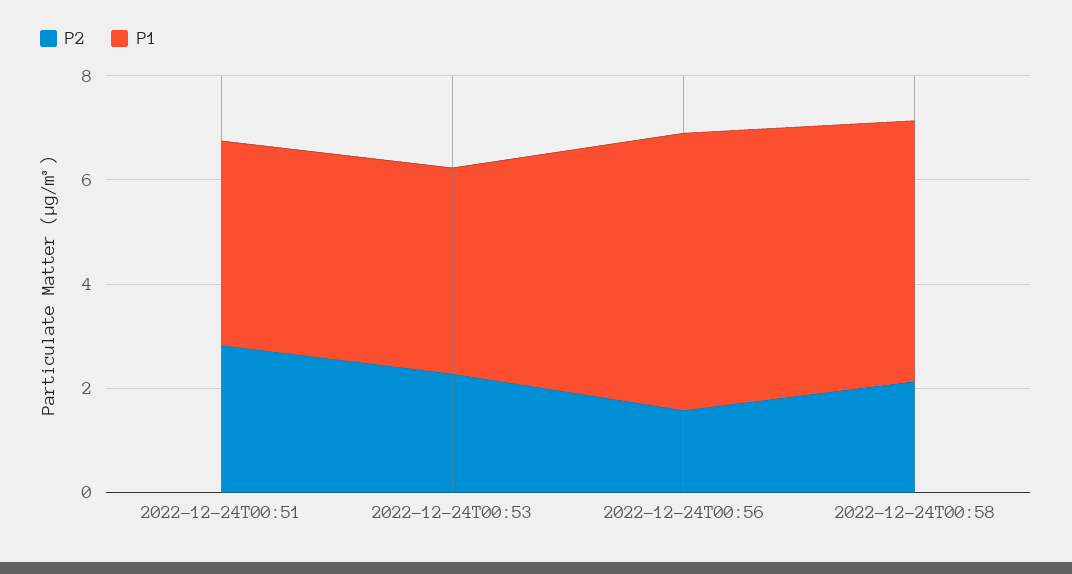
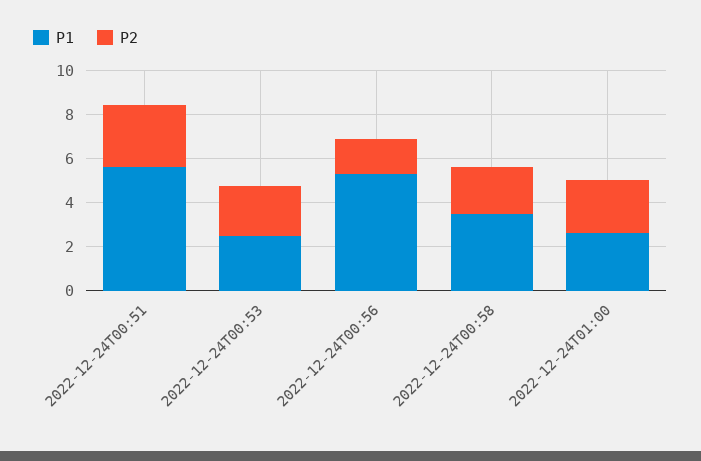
P1, 2022-12-24T00:51: 4 -> 5.5
P1, 2022-12-24T00:53: 4 -> 2.5
P1, 2022-12-24T00:58: 5 -> 3.5
P1, 2022-12-24T01:00: none -> 2.5
P2, 2022-12-24T01:00: none -> 2.5

